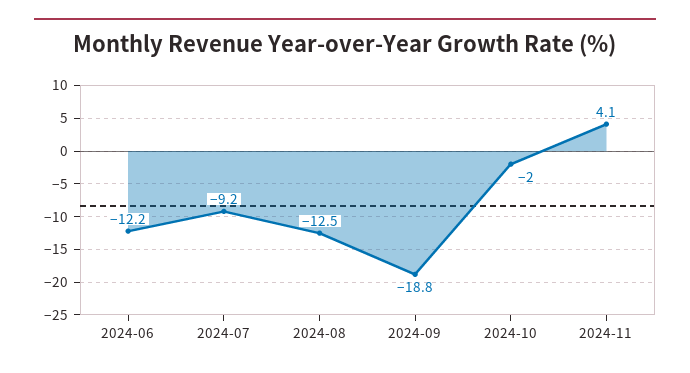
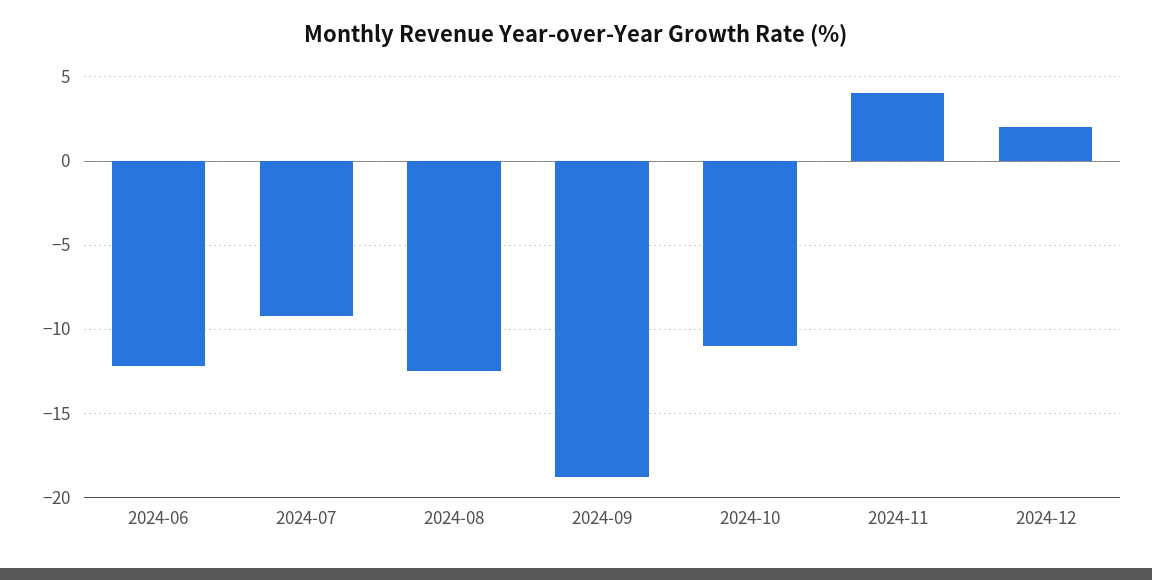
2024-10: -2 -> -11
2024-12: none -> 2

